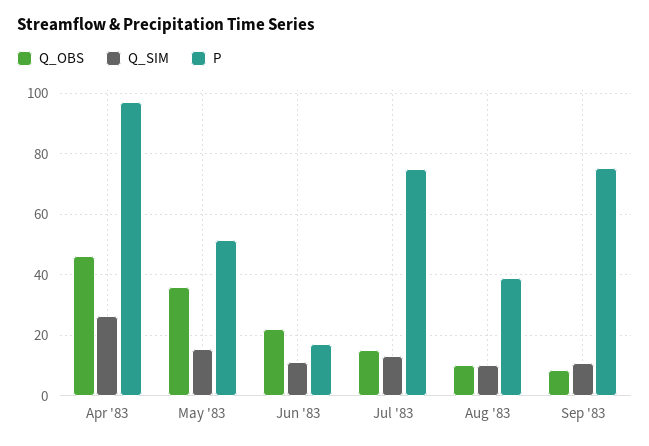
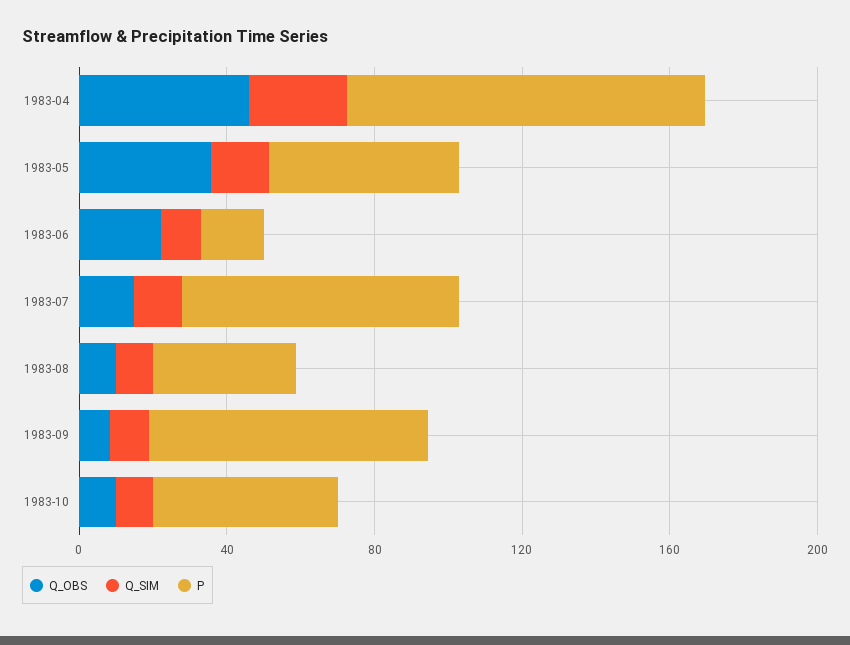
Q_OBS, 1983-10: none -> 10
Q_SIM, 1983-10: none -> 10
P, 1983-10: none -> 50

